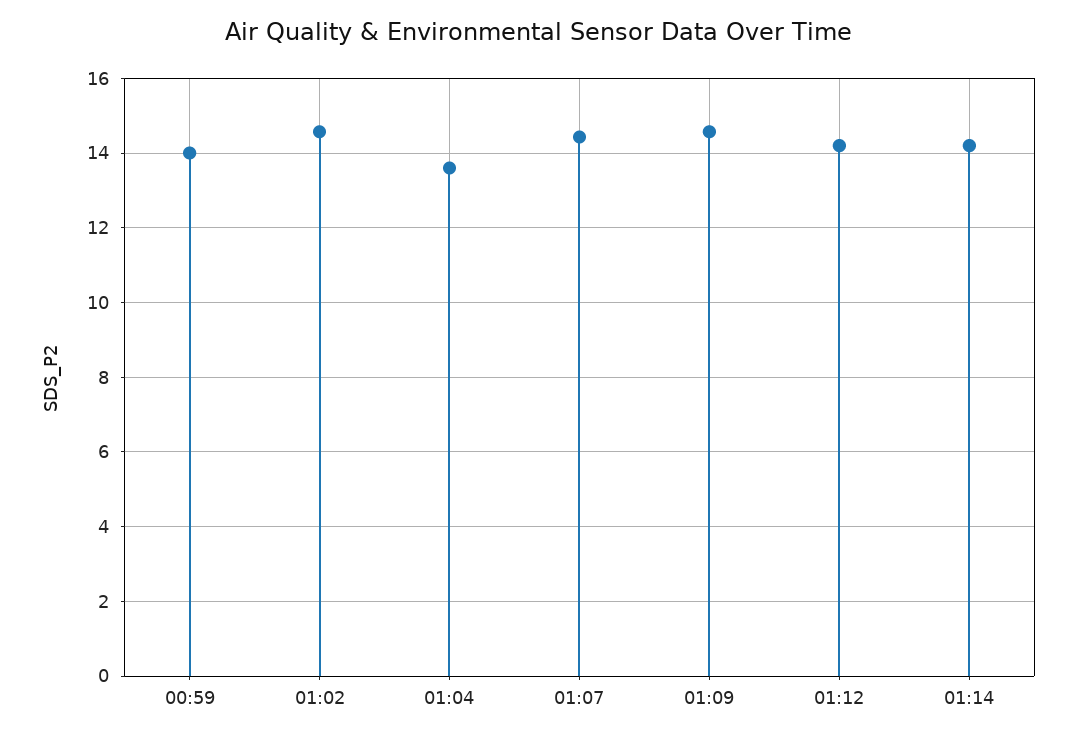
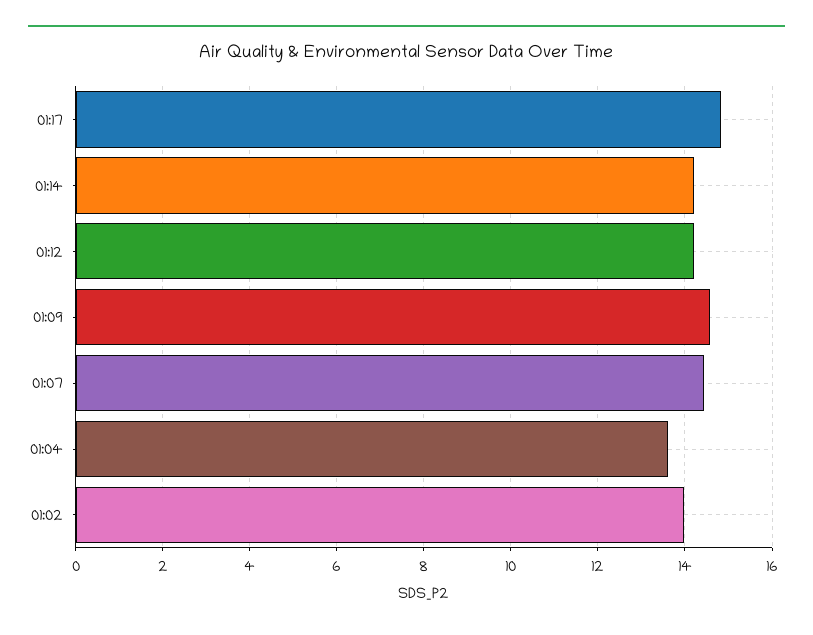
00:59: 14 -> none
01:02: 14.6 -> 14
01:17: none -> 14.8

